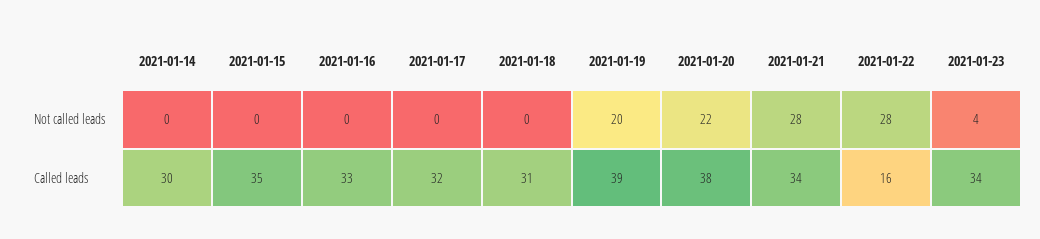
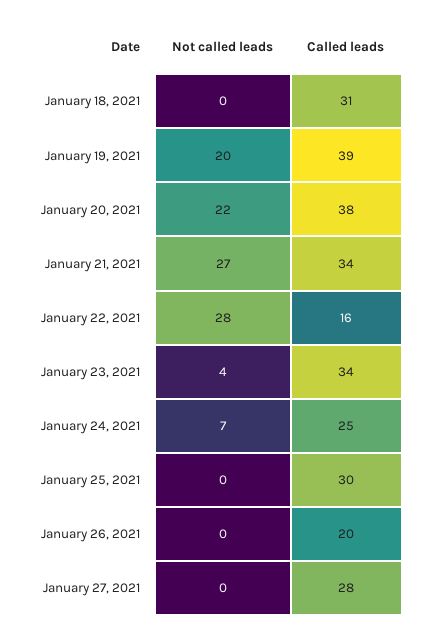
2021-01-14, Not called leads: 0 -> none
2021-01-15, Not called leads: 0 -> none
2021-01-16, Not called leads: 0 -> none
2021-01-17, Not called leads: 0 -> none
2021-01-21, Not called leads: 28 -> 27
2021-01-14, Called leads: 30 -> none
2021-01-15, Called leads: 35 -> none
2021-01-16, Called leads: 33 -> none
2021-01-17, Called leads: 32 -> none
January 24, 2021, Not called leads: none -> 7
January 24, 2021, Called leads: none -> 25
January 25, 2021, Not called leads: none -> 0
January 25, 2021, Called leads: none -> 30
January 26, 2021, Not called leads: none -> 0
January 26, 2021, Called leads: none -> 20
January 27, 2021, Not called leads: none -> 0
January 27, 2021, Called leads: none -> 28

